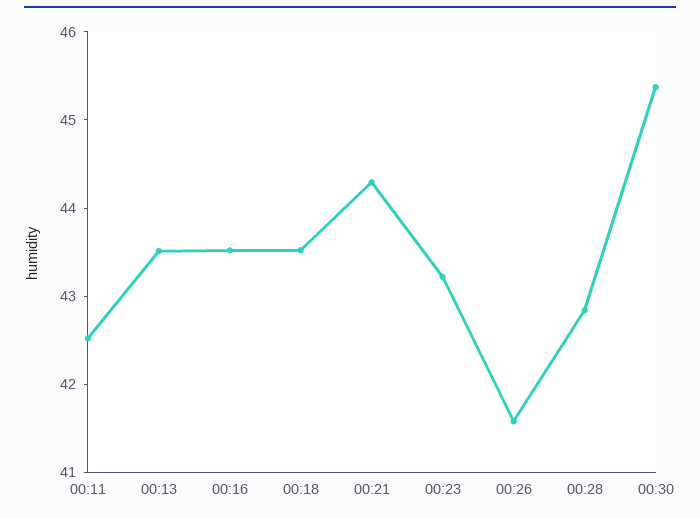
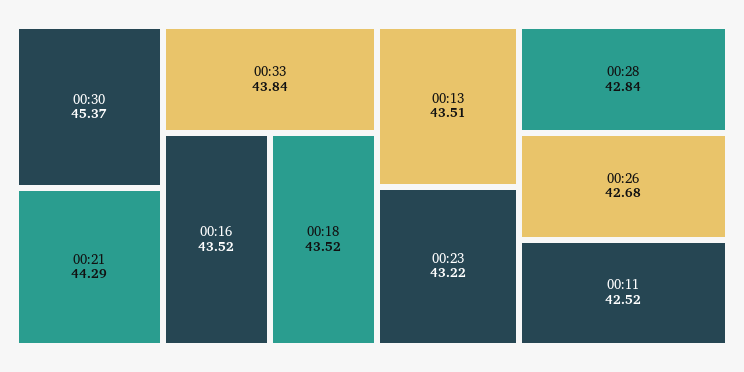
00:26: 41.6 -> 42.68
00:33: none -> 43.84

